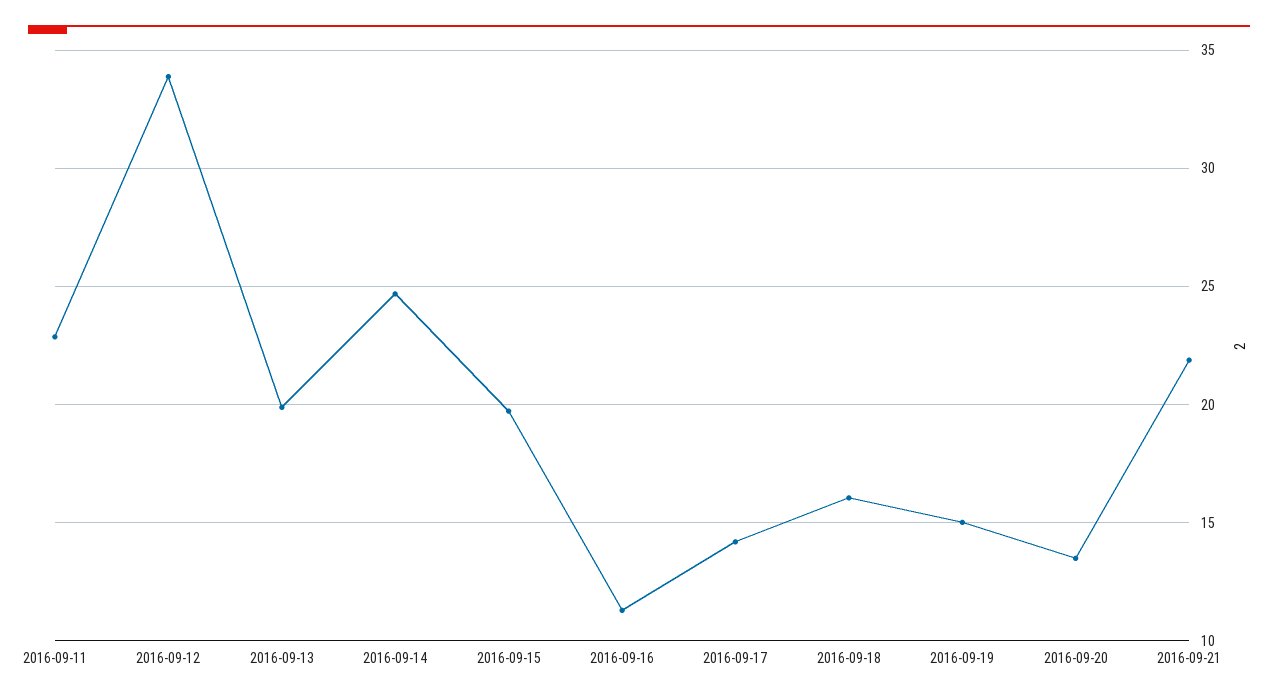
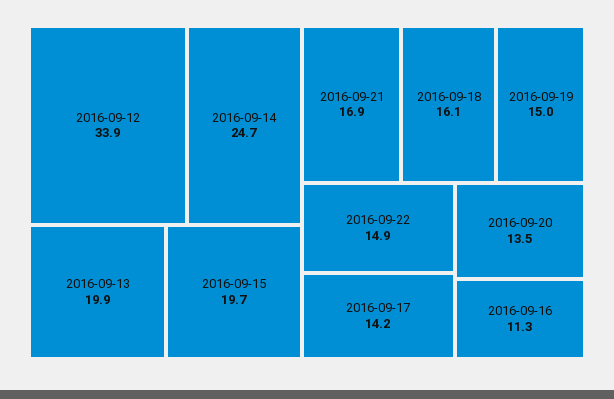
2016-09-11: 23 -> none
2016-09-21: 22 -> 16.9
2016-09-22: none -> 14.9

